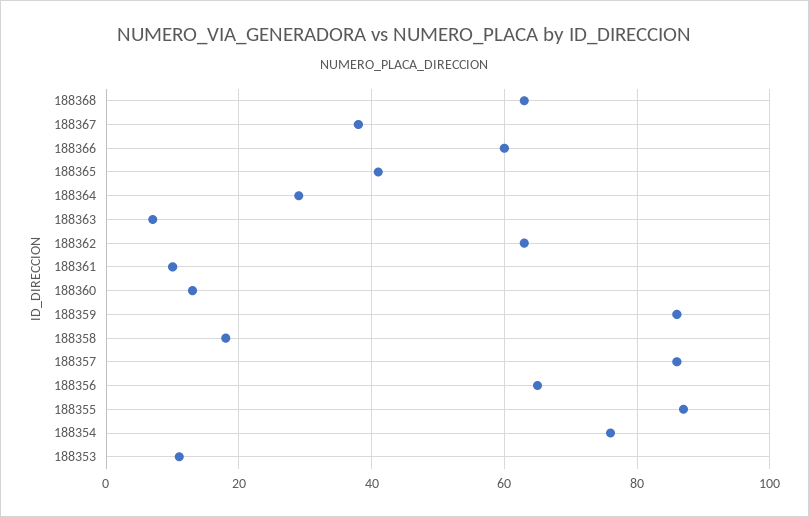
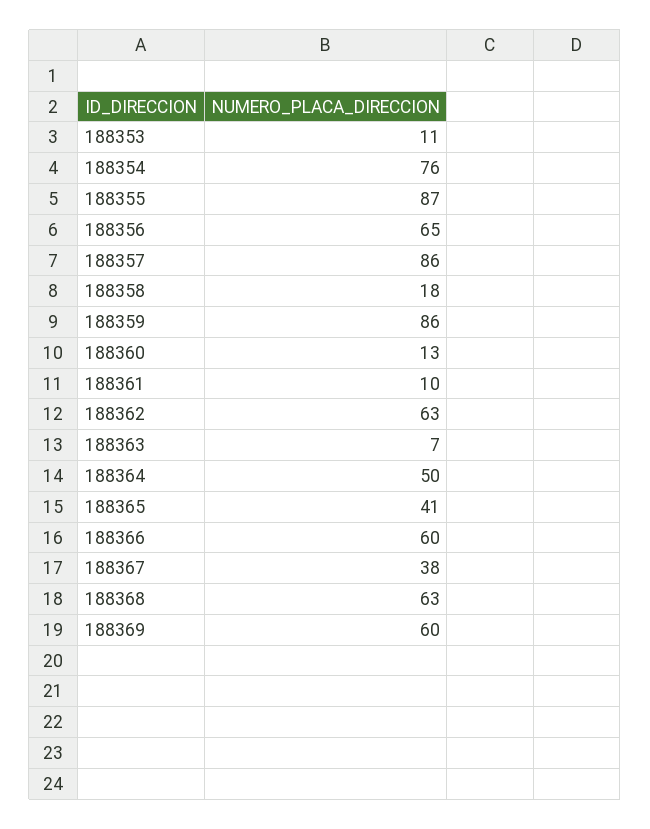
188364: 30 -> 50
188369: none -> 60

